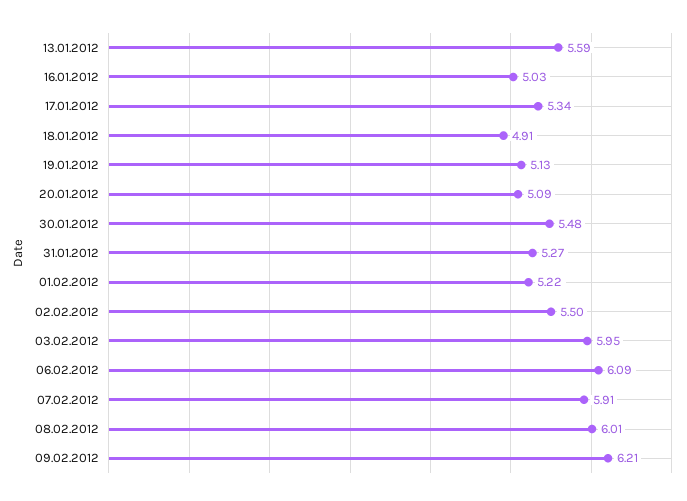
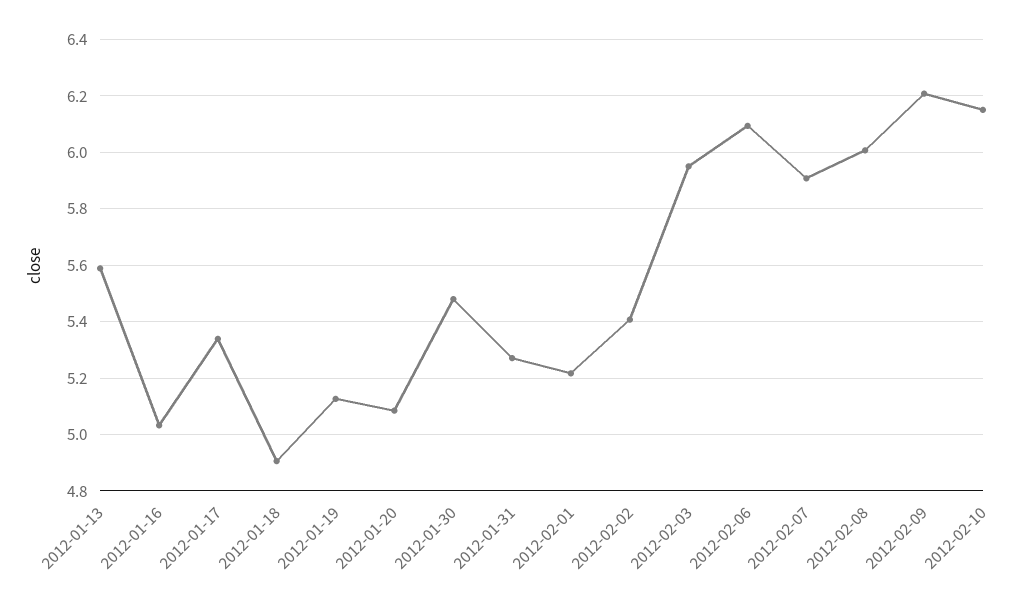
02.02.2012: 5.5 -> 5.4
2012-02-10: none -> 6.15

